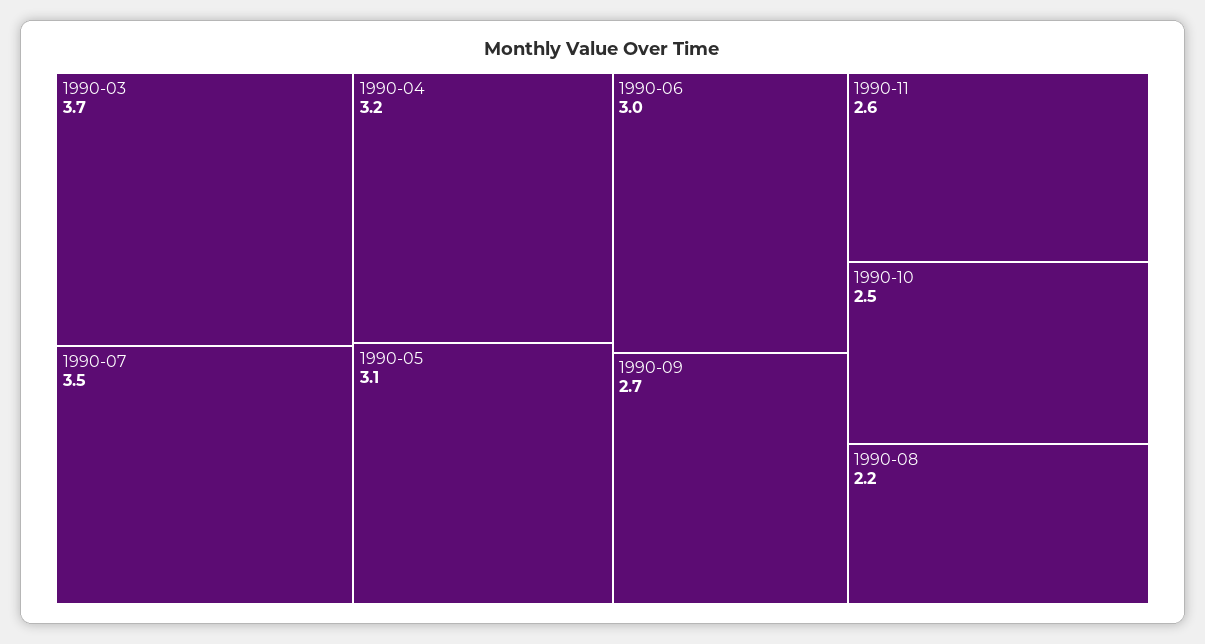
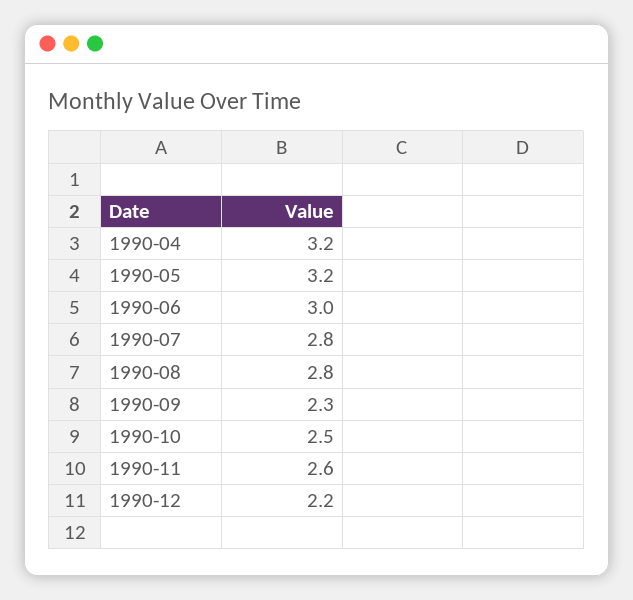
1990-03: 3.7 -> none
1990-07: 3.5 -> 2.8
1990-05: 3.1 -> 3.2
1990-09: 2.7 -> 2.3
1990-08: 2.2 -> 2.8
1990-12: none -> 2.2

